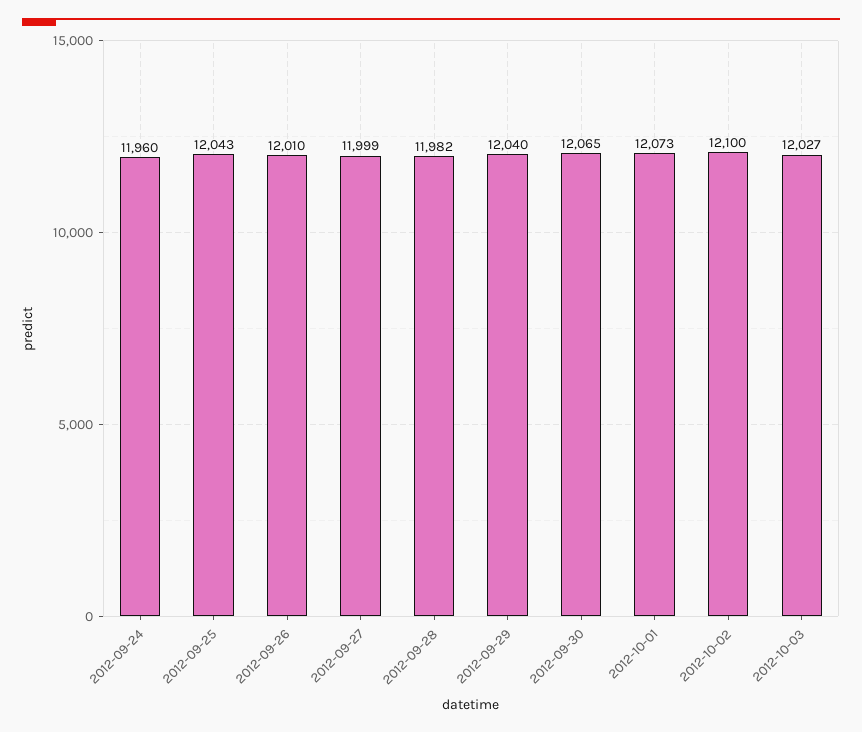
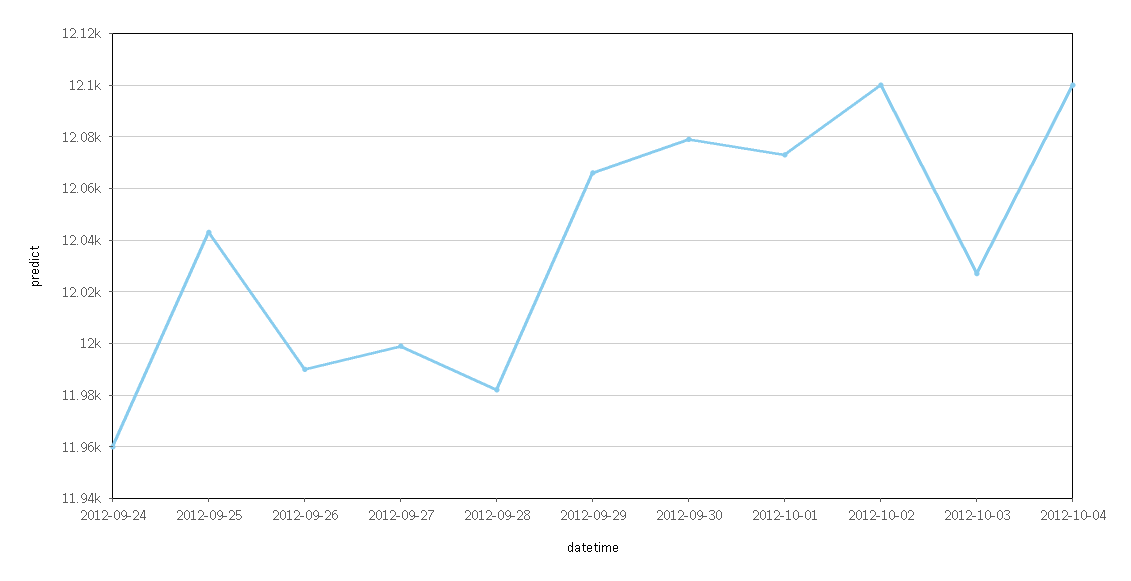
2012-09-26: 12010 -> 11990
2012-09-29: 12040 -> 12065
2012-09-30: 12065 -> 12080
2012-10-04: none -> 12100

